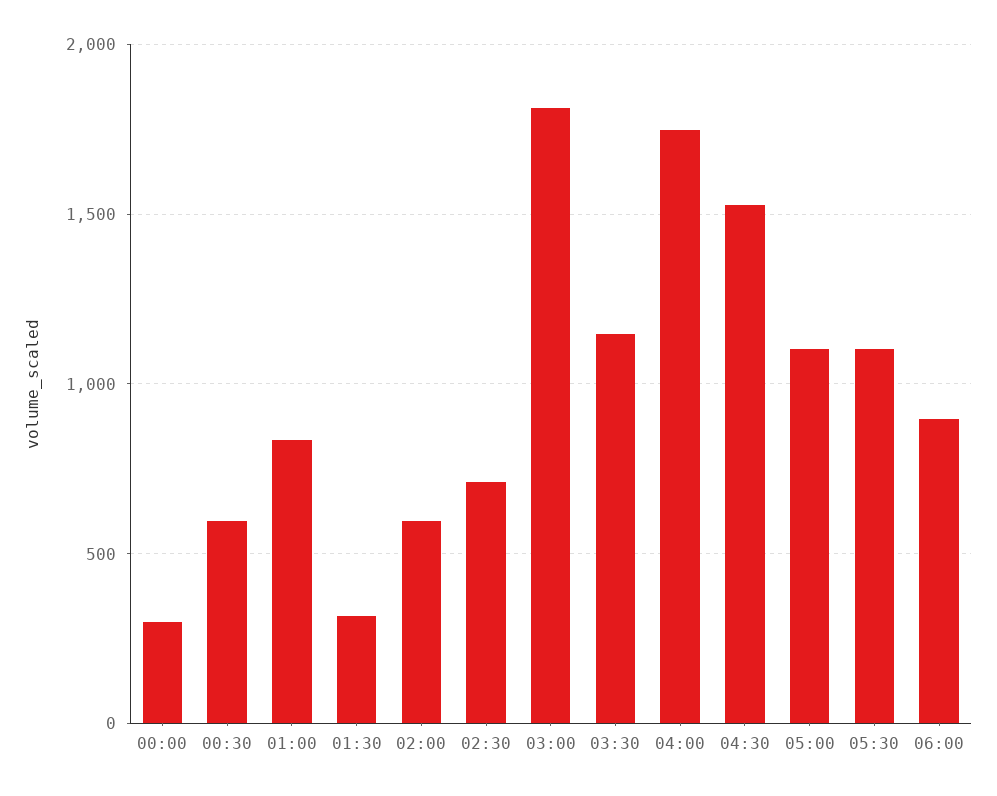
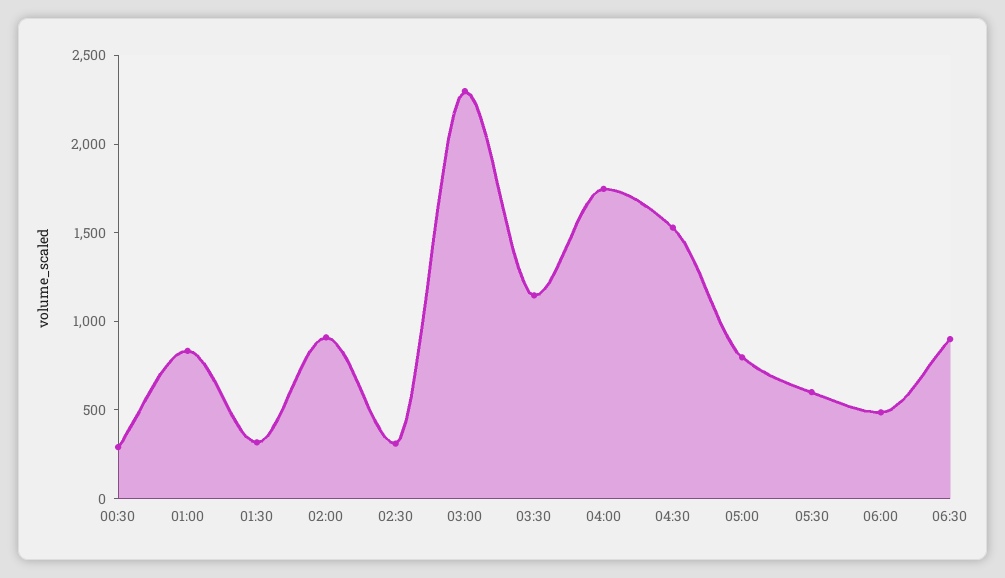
00:00: 300 -> none
00:30: 600 -> 300
02:00: 600 -> 900
02:30: 700 -> 300
03:00: 1800 -> 2300
05:00: 1100 -> 800
05:30: 1100 -> 600
06:00: 900 -> 500
06:30: none -> 900

